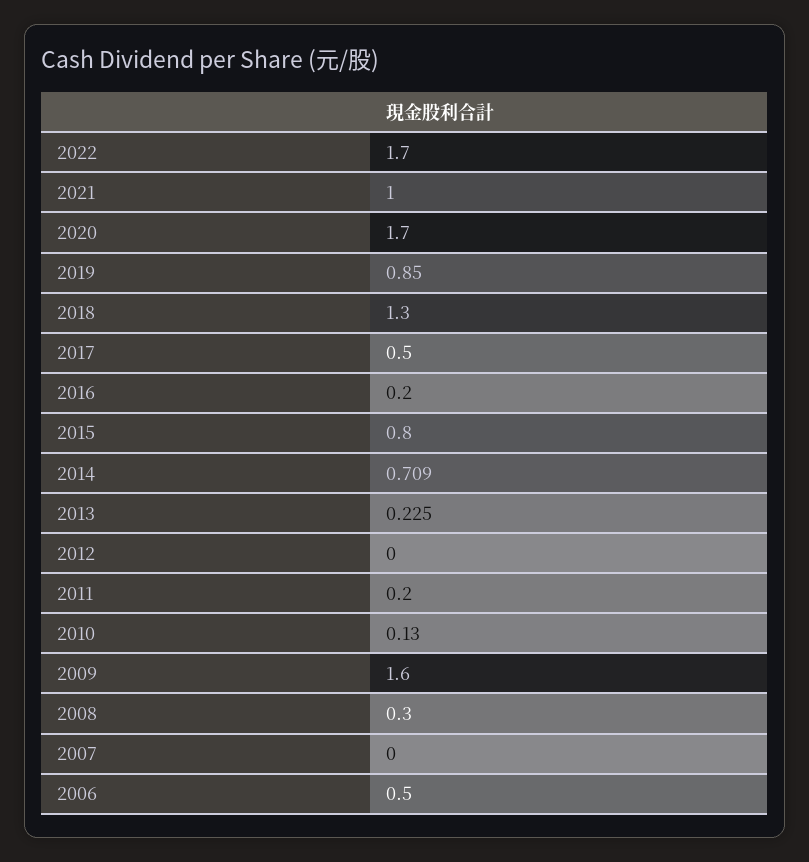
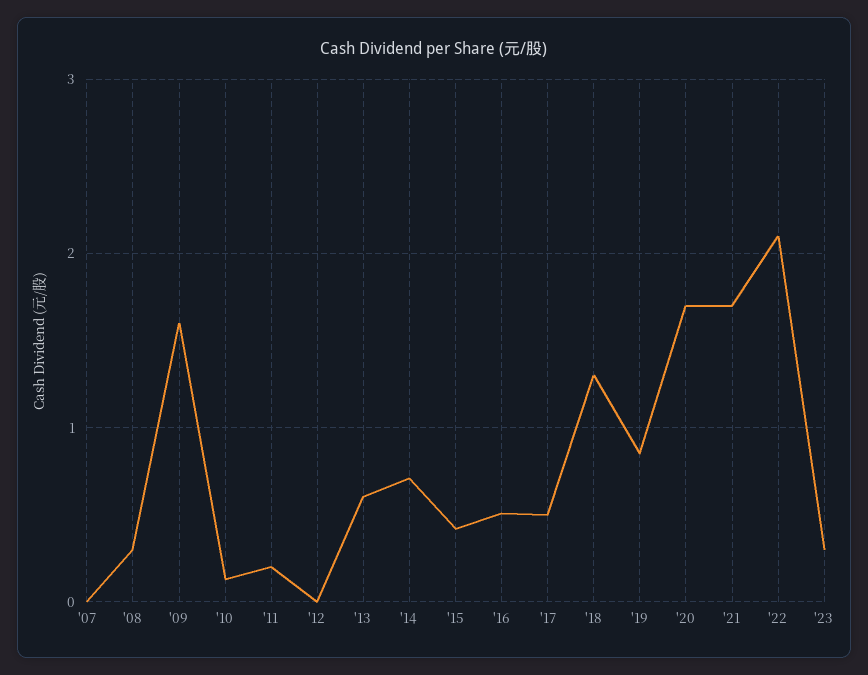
2022: 1.7 -> 2.1
2021: 1 -> 1.7
2016: 0.2 -> 0.5
2015: 0.8 -> 0.4
2013: 0.225 -> 0.6
2006: 0.5 -> none
'23: none -> 0.3

